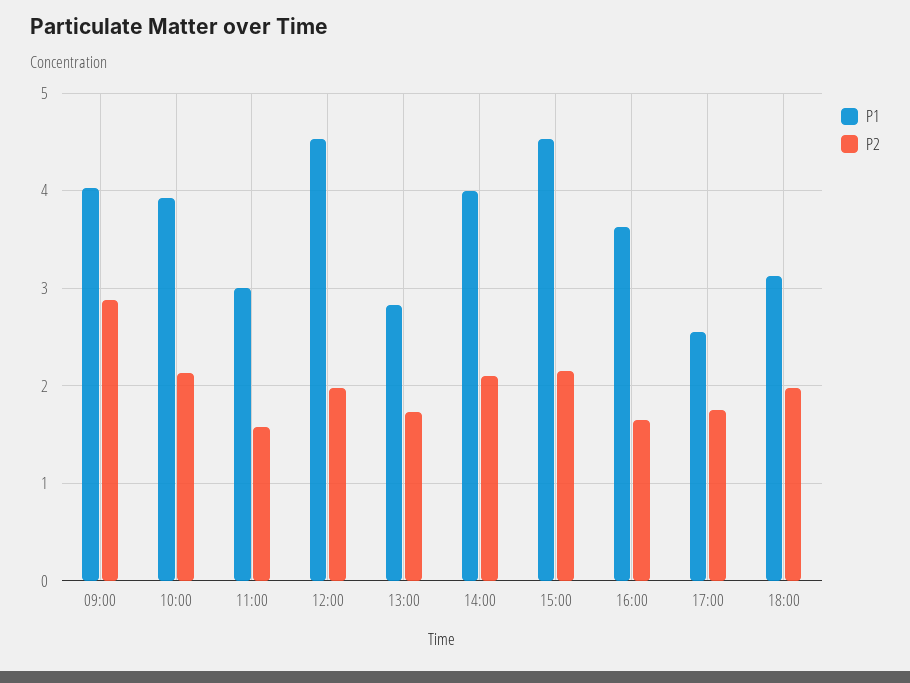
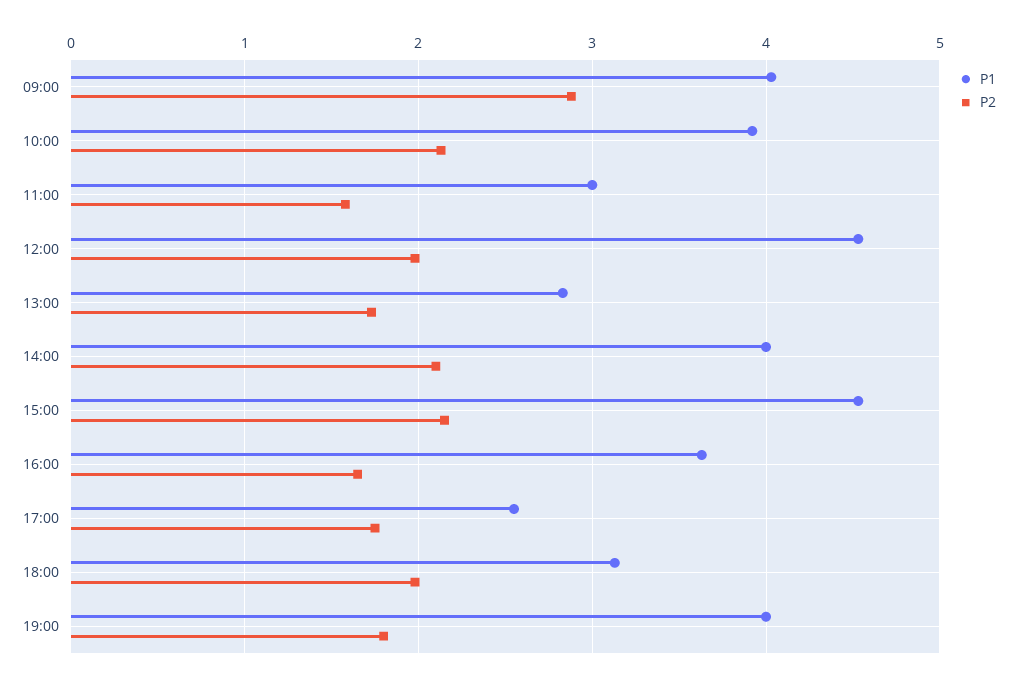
P1, 19:00: none -> 4
P2, 19:00: none -> 1.8

